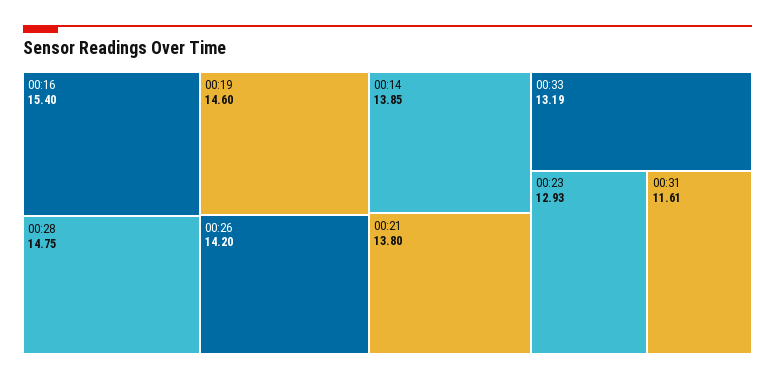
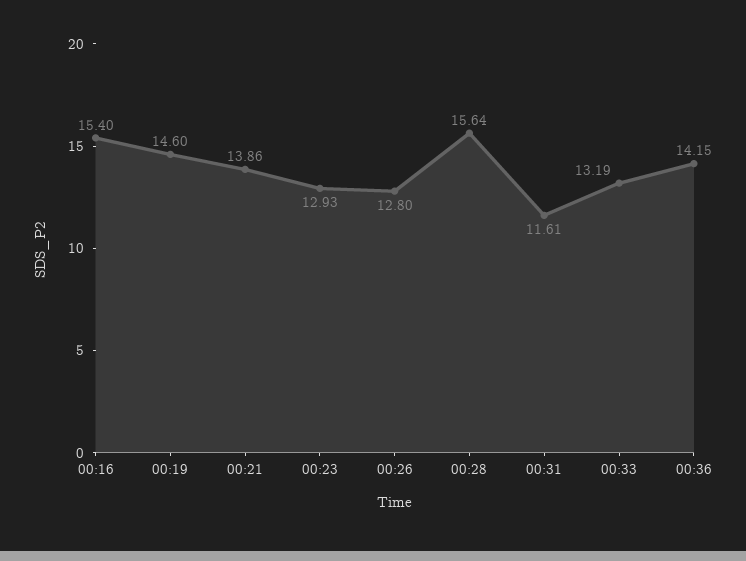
00:28: 14.75 -> 15.64
00:26: 14.2 -> 12.8
00:14: 13.85 -> none
00:21: 13.8 -> 13.86
00:36: none -> 14.15

